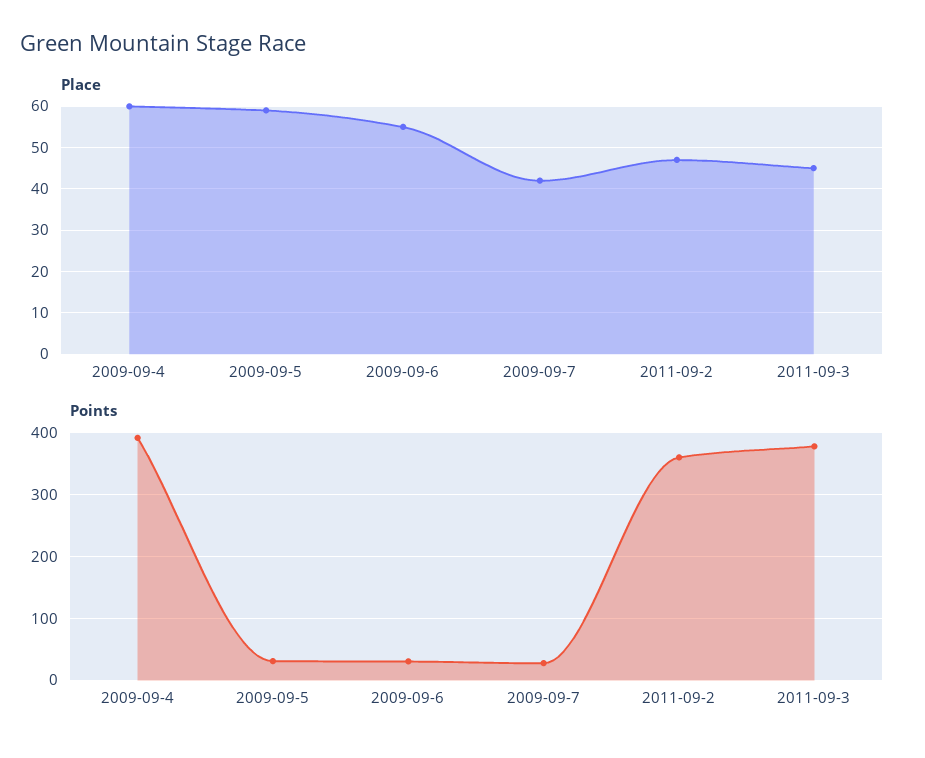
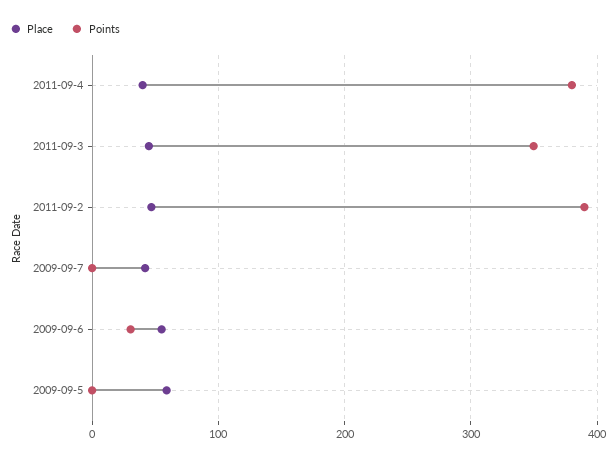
Place, 2009-09-4: 60 -> none
Points, 2009-09-4: 390 -> none
Points, 2009-09-5: 30 -> 0
Points, 2009-09-7: 30 -> 0
Points, 2011-09-2: 360 -> 390
Points, 2011-09-3: 380 -> 350
Place, 2011-09-4: none -> 40
Points, 2011-09-4: none -> 380

